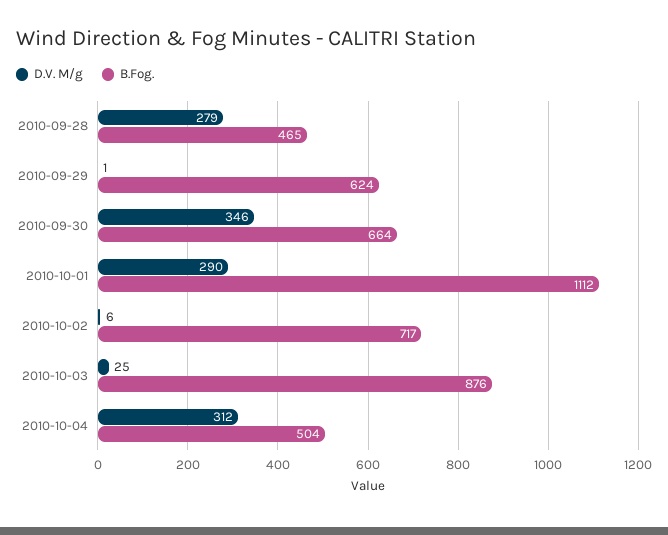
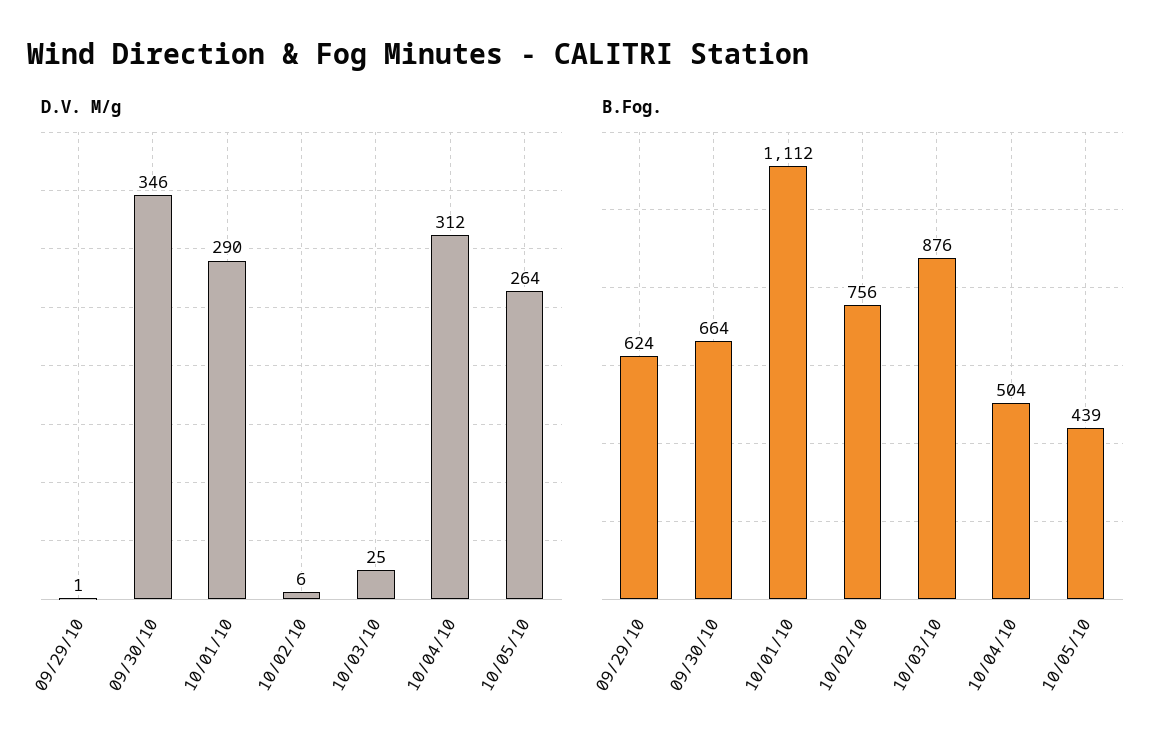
D.V. M/g, 2010-09-28: 279 -> none
B.Fog., 2010-09-28: 465 -> none
B.Fog., 2010-10-02: 717 -> 756
D.V. M/g, 10/05/10: none -> 264
B.Fog., 10/05/10: none -> 439

